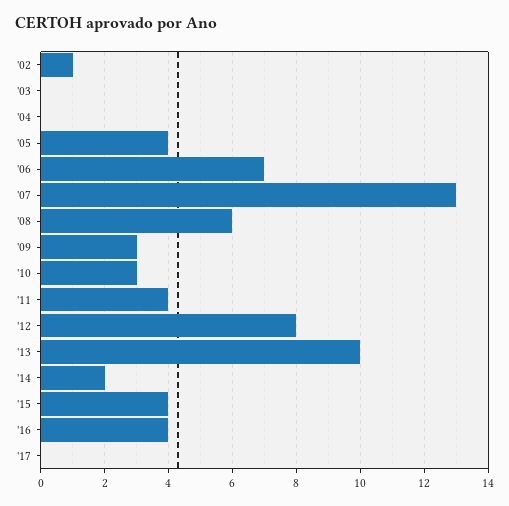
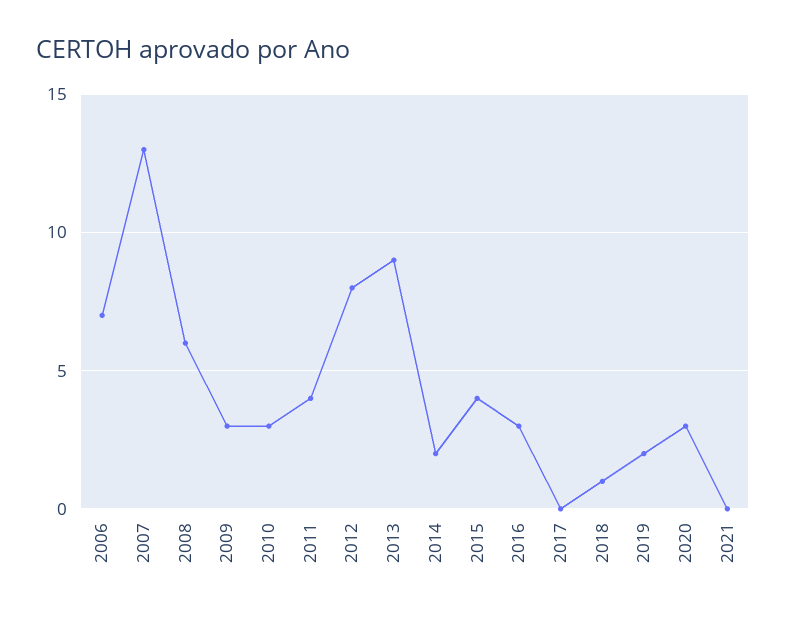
'02: 1 -> none
'03: 0 -> none
'04: 0 -> none
'05: 4 -> none
'13: 10 -> 9
'16: 4 -> 3
2018: none -> 1
2019: none -> 2
2020: none -> 3
2021: none -> 0

